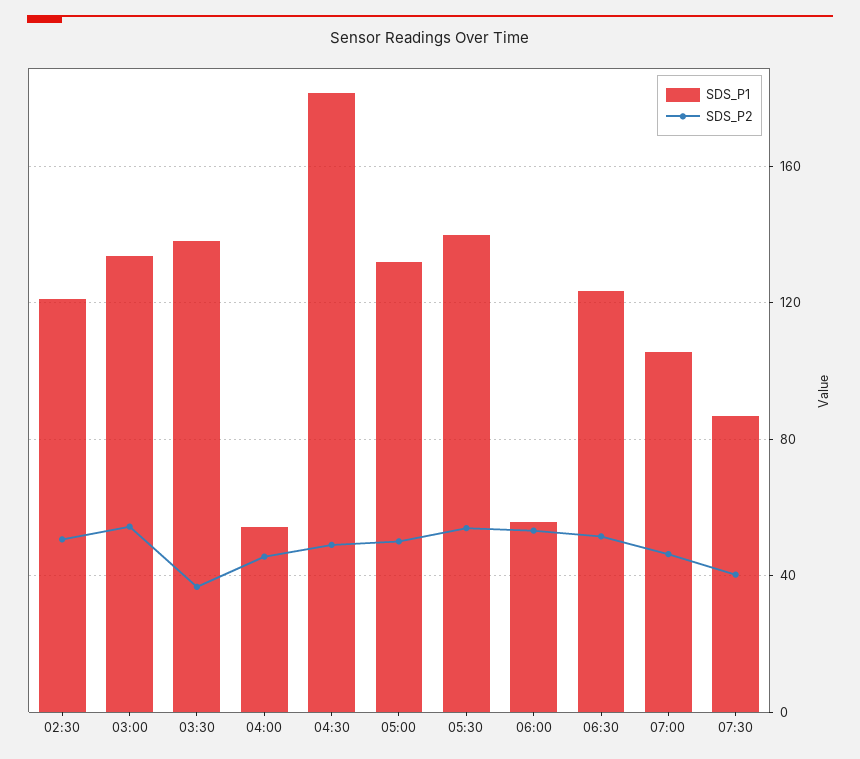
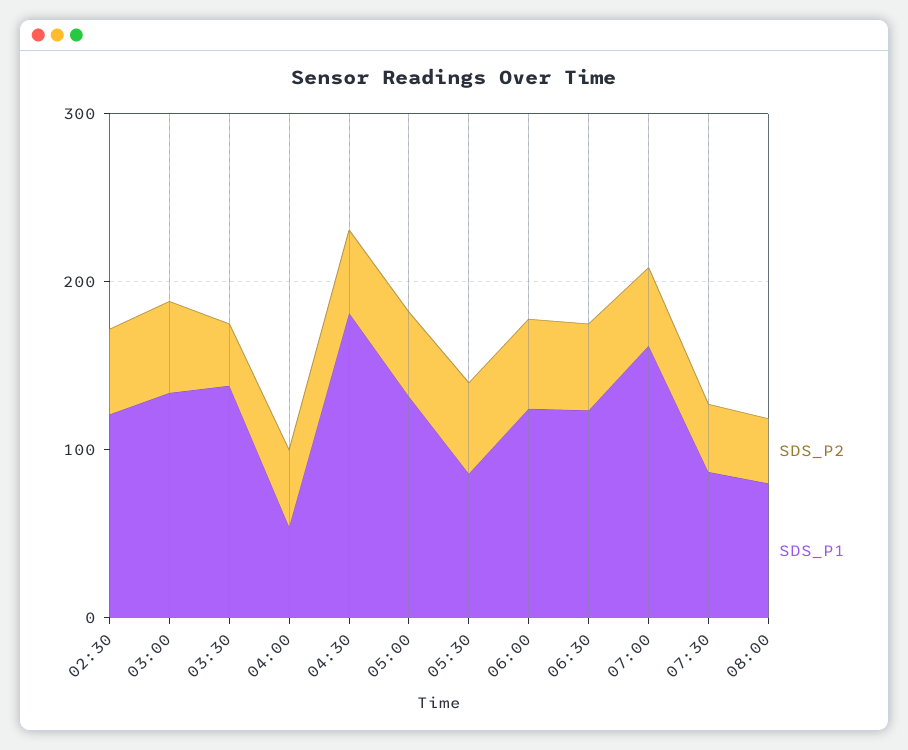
SDS_P1, 05:30: 140 -> 80
SDS_P1, 06:00: 55 -> 120
SDS_P1, 07:00: 105 -> 160
SDS_P2, 08:00: none -> 40
SDS_P1, 08:00: none -> 80

